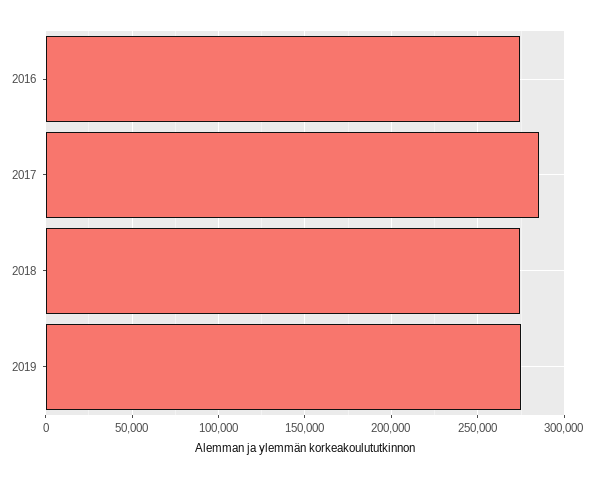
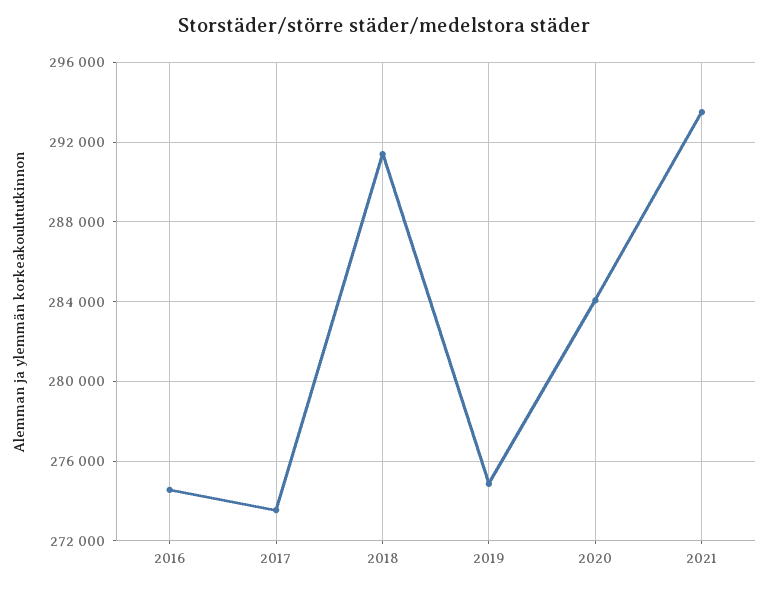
2017: 285000 -> 273500
2018: 275000 -> 291500
2020: none -> 284000
2021: none -> 293500

